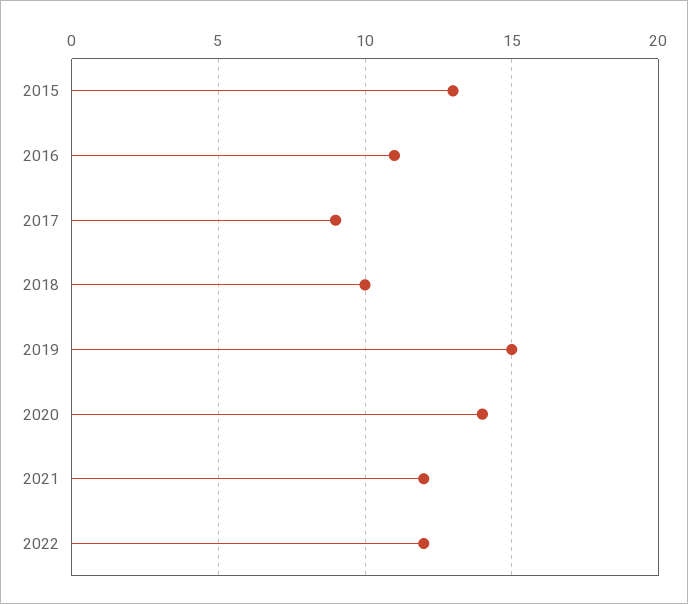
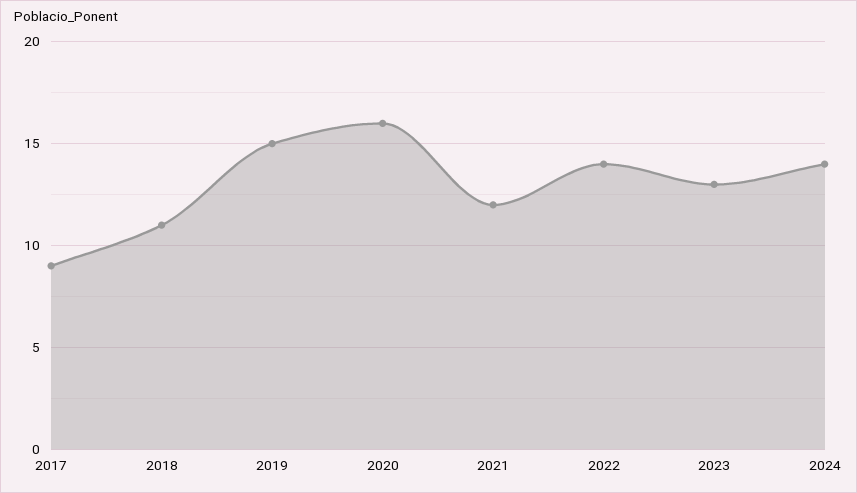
2015: 13 -> none
2016: 11 -> none
2018: 10 -> 11
2020: 14 -> 16
2022: 12 -> 14
2023: none -> 13
2024: none -> 14

